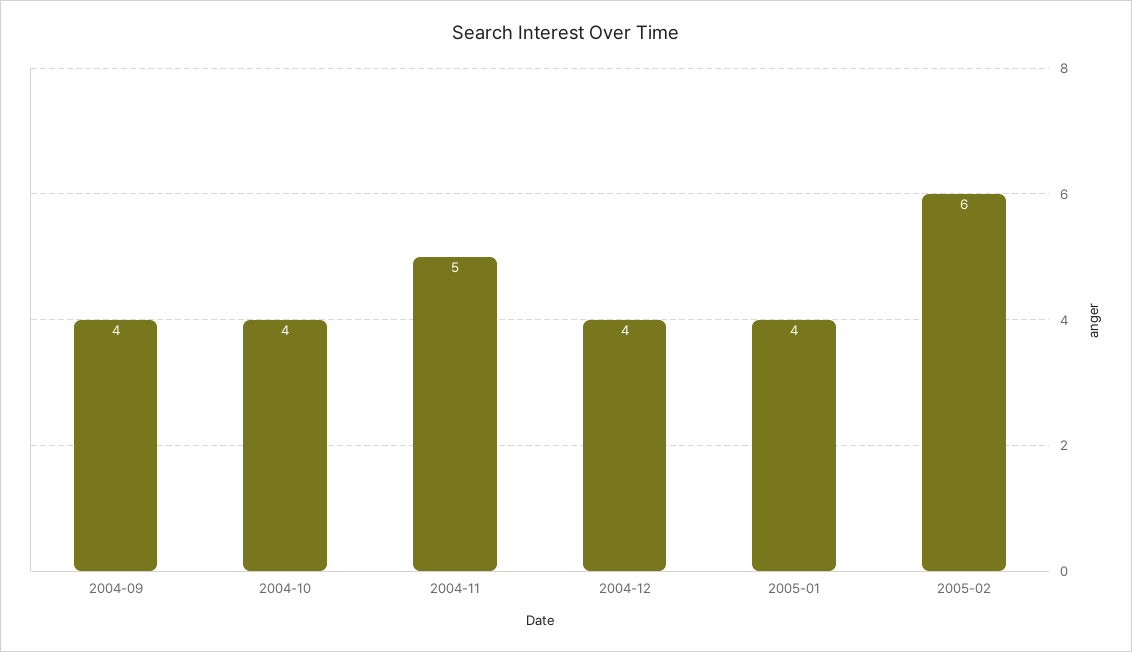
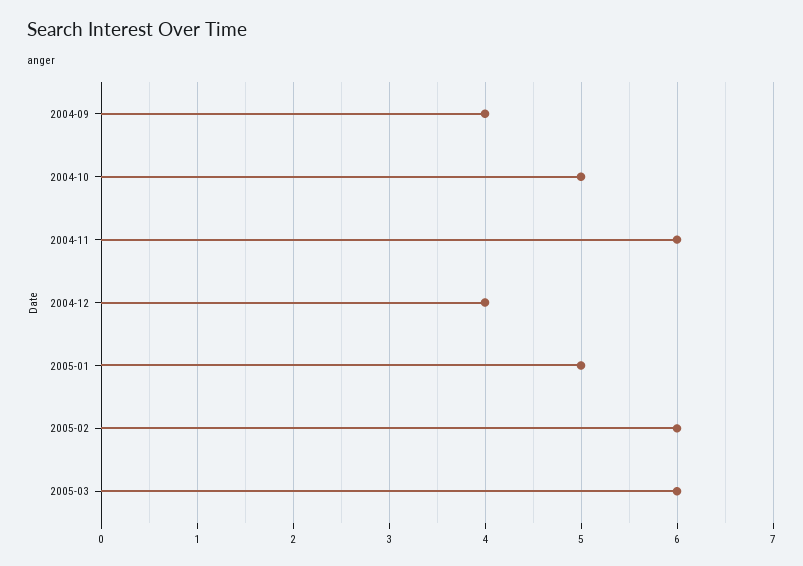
2004-10: 4 -> 5
2004-11: 5 -> 6
2005-01: 4 -> 5
2005-03: none -> 6

